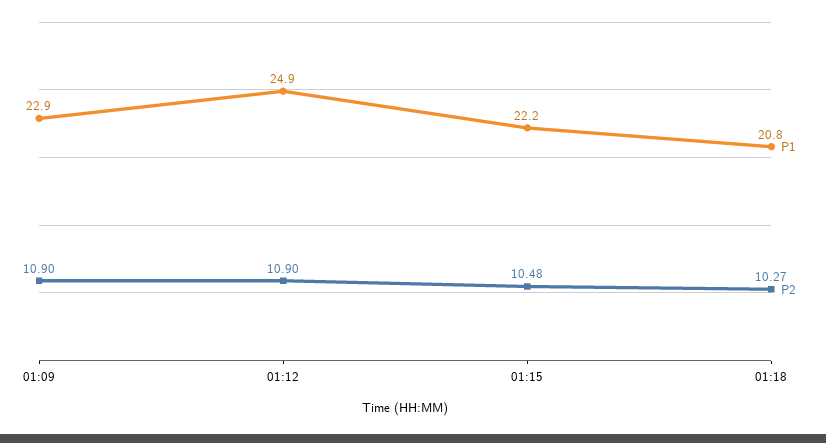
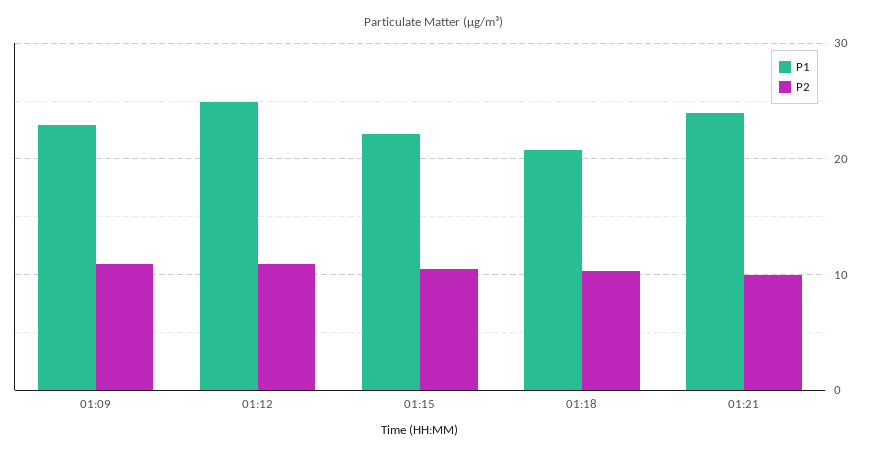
P1, 01:21: none -> 24
P2, 01:21: none -> 10

